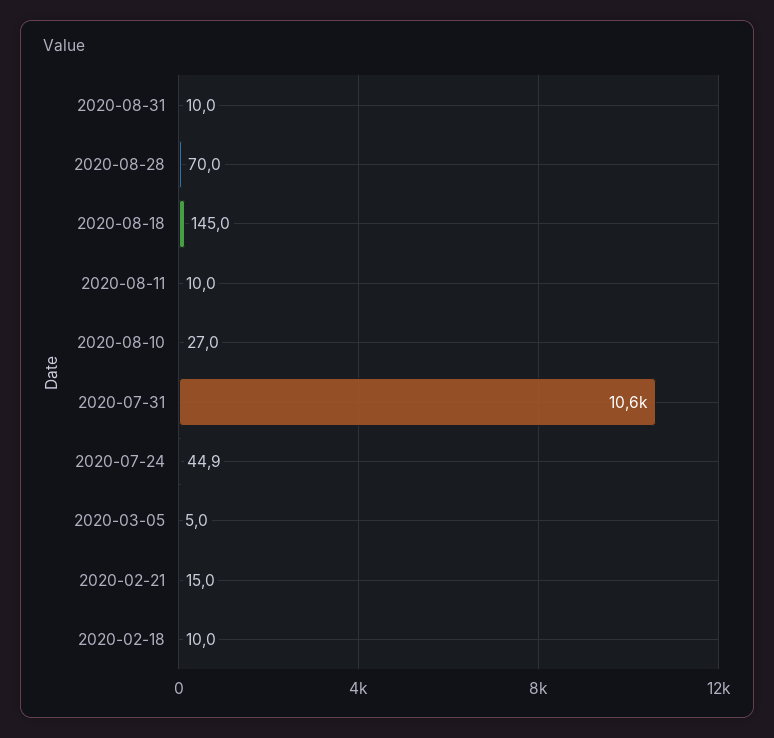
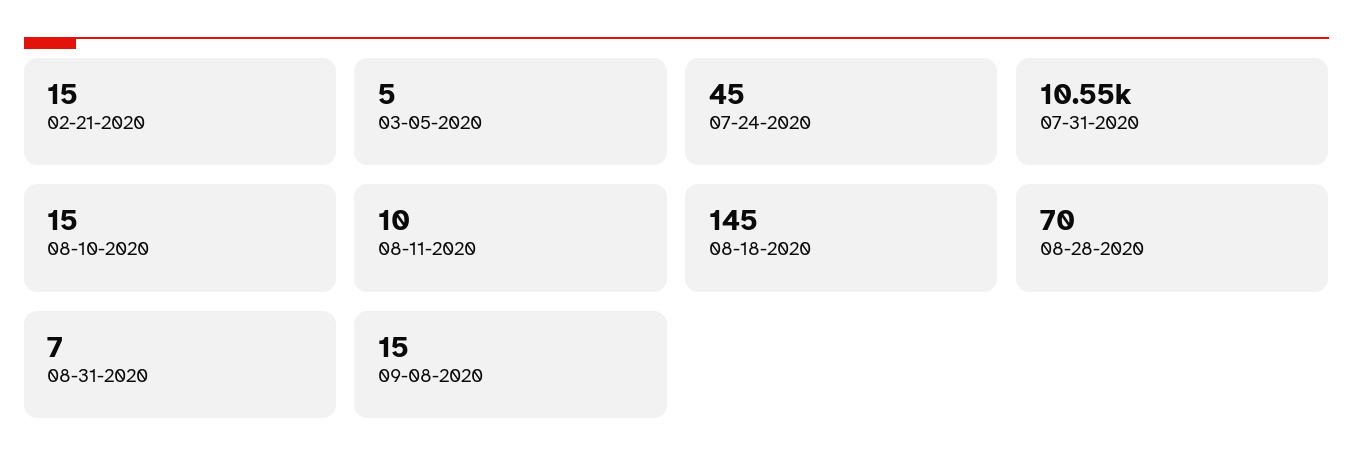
2020-08-31: 10 -> 7
2020-08-10: 27 -> 15
2020-02-18: 10 -> none
09-08-2020: none -> 15

